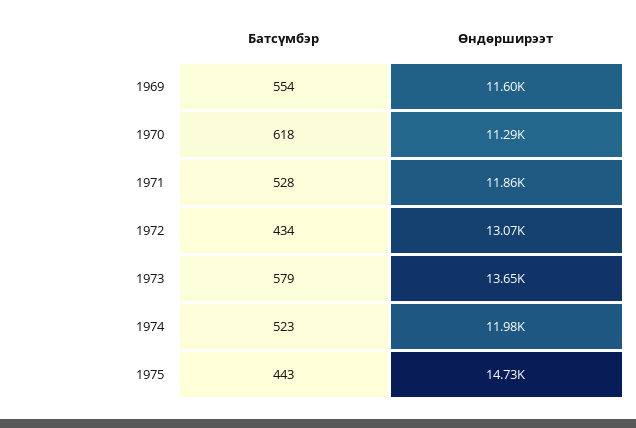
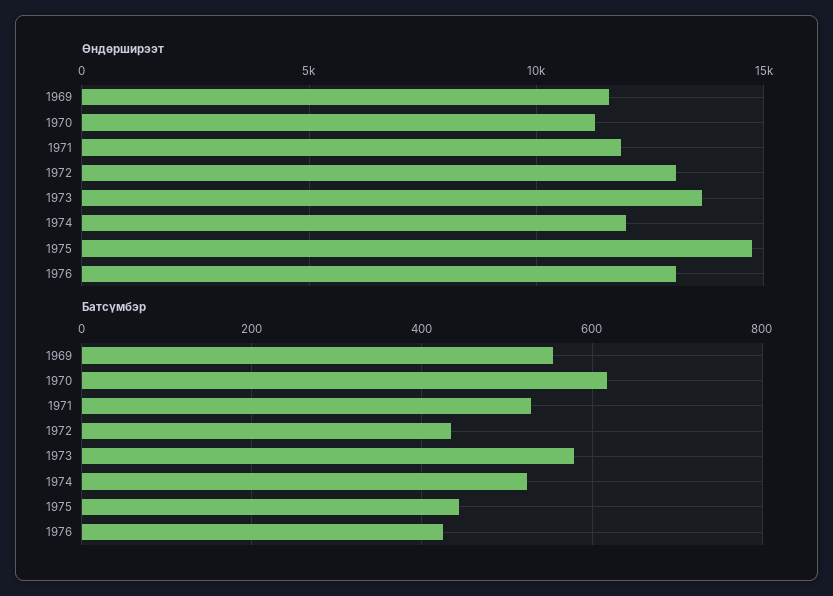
Өндөрширээт, 1976: none -> 13000
Батсүмбэр, 1976: none -> 420

